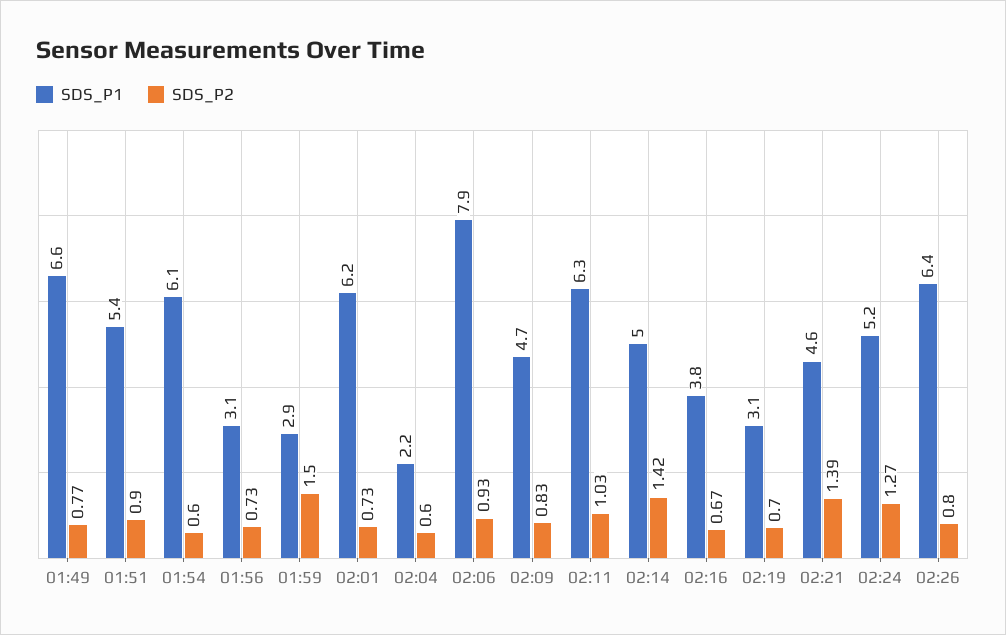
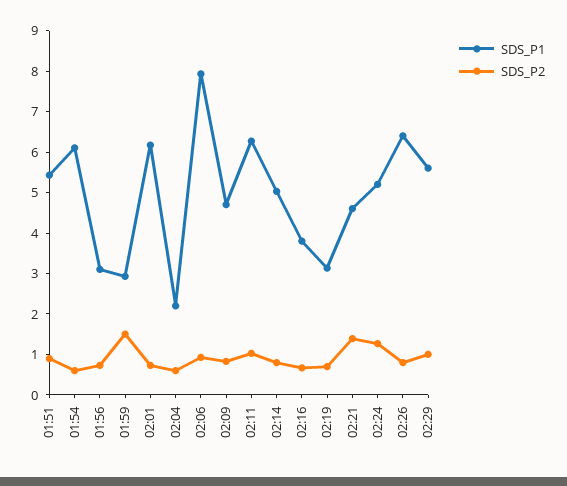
SDS_P1, 01:49: 6.6 -> none
SDS_P2, 01:49: 0.77 -> none
SDS_P2, 02:14: 1.42 -> 0.8
SDS_P1, 02:29: none -> 5.6
SDS_P2, 02:29: none -> 1

